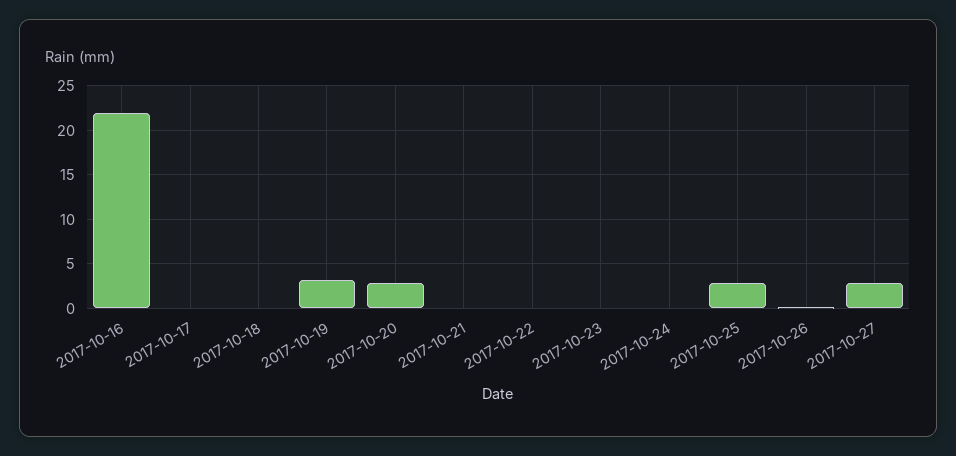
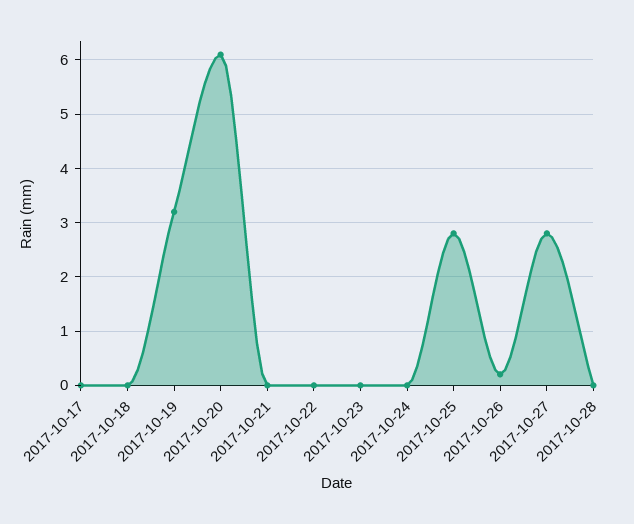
2017-10-16: 22 -> none
2017-10-20: 3 -> 6
2017-10-28: none -> 0

